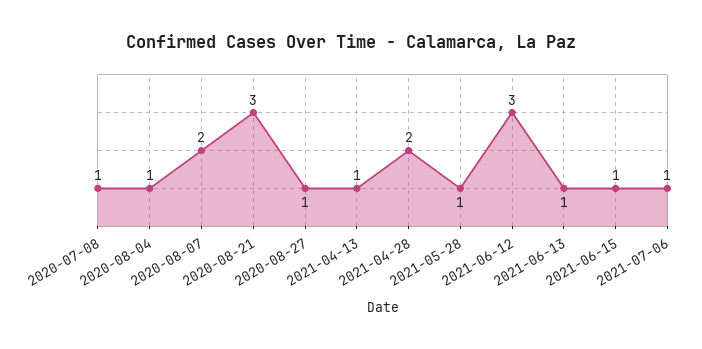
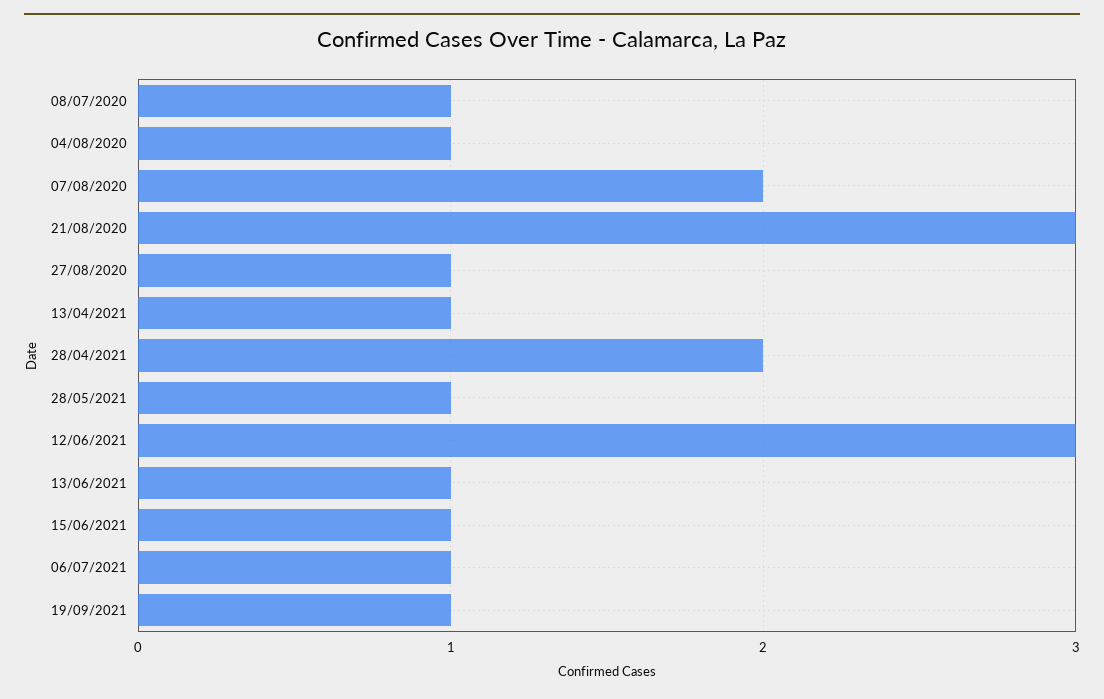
19/09/2021: none -> 1

